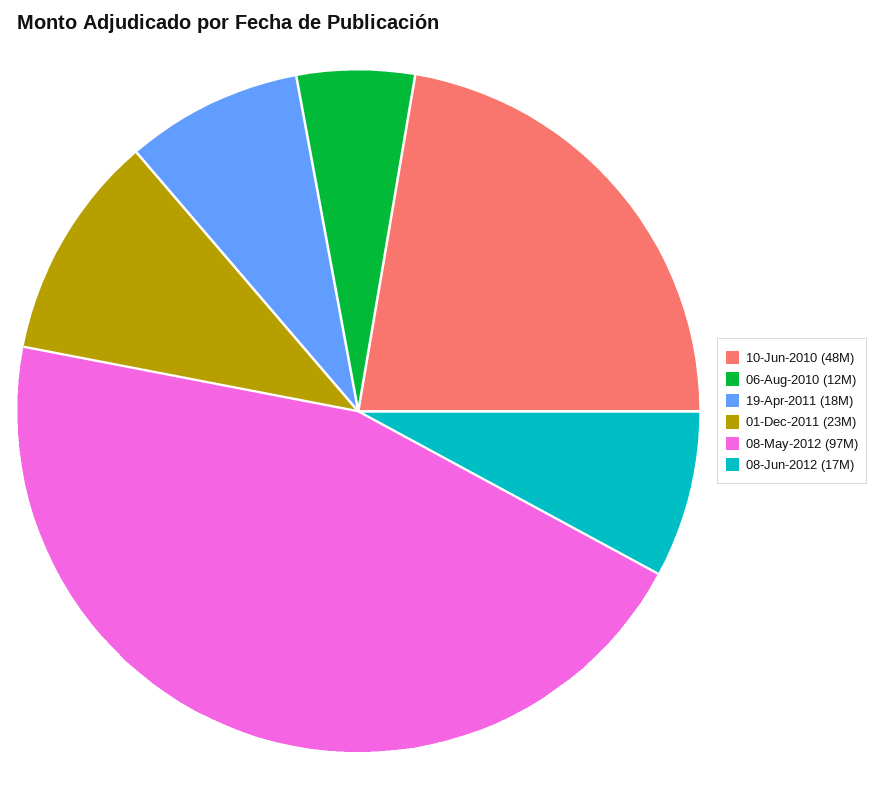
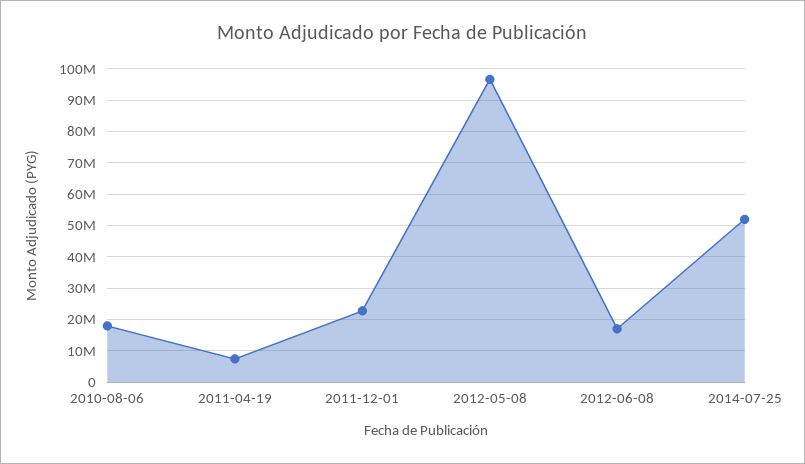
10-Jun-2010: 48000000 -> none
06-Aug-2010: 12000000 -> 18000000
19-Apr-2011: 18000000 -> 8000000
2014-07-25: none -> 52000000

